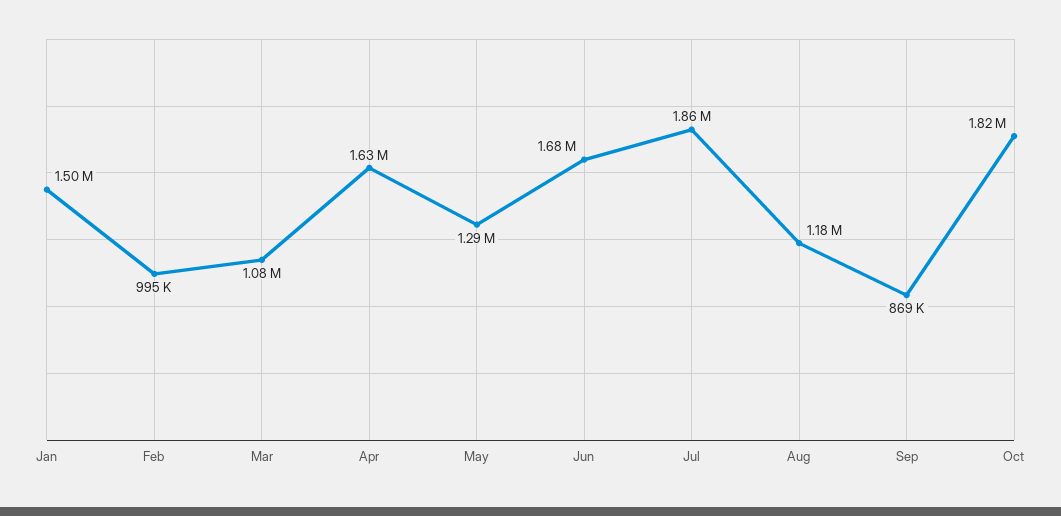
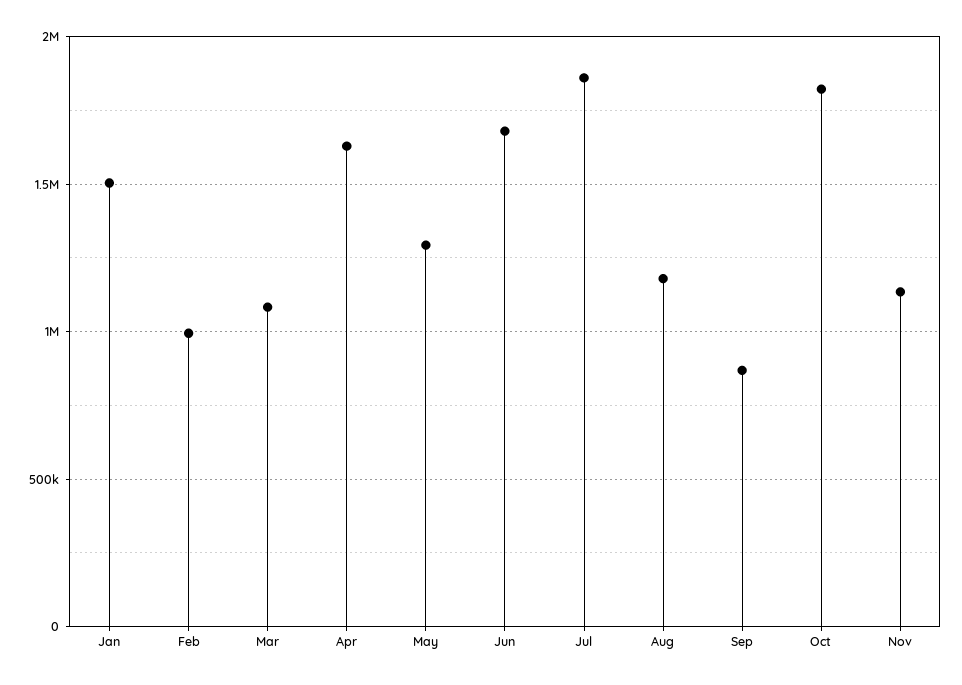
Nov: none -> 1150000

